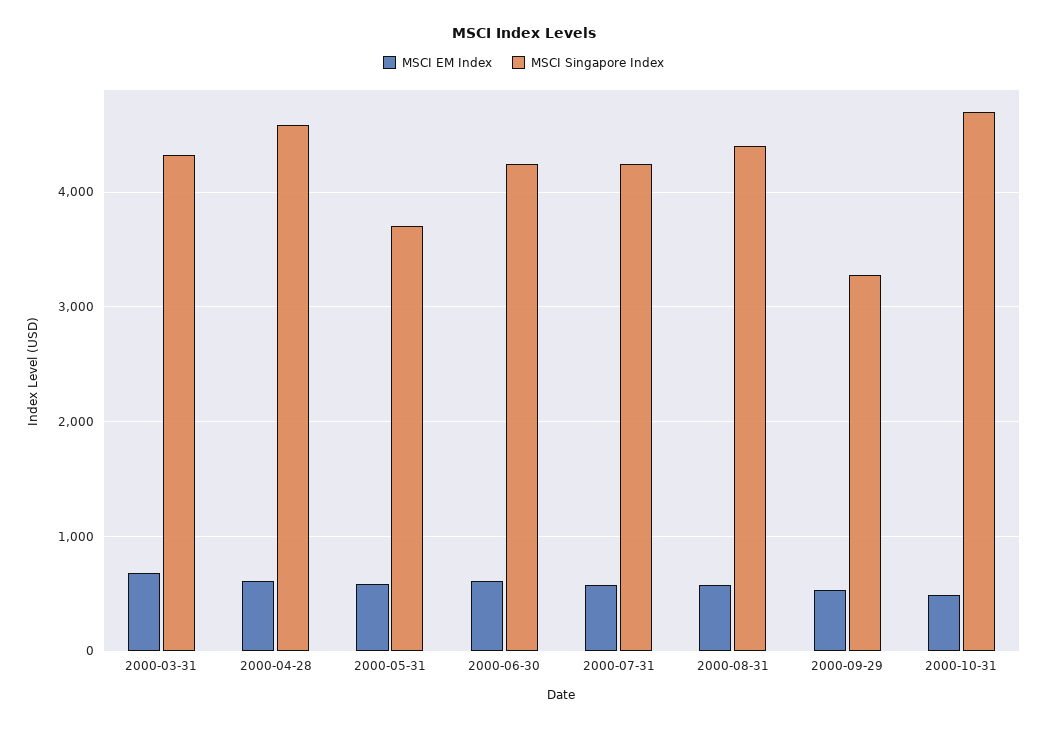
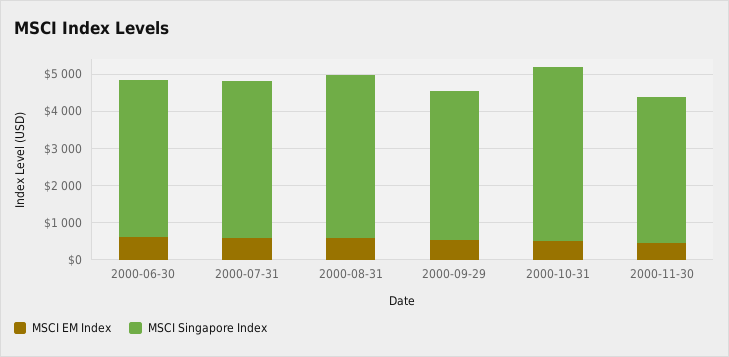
MSCI EM Index, 2000-03-31: 700 -> none
MSCI Singapore Index, 2000-03-31: 4300 -> none
MSCI EM Index, 2000-04-28: 600 -> none
MSCI Singapore Index, 2000-04-28: 4600 -> none
MSCI EM Index, 2000-05-31: 600 -> none
MSCI Singapore Index, 2000-05-31: 3700 -> none
MSCI Singapore Index, 2000-09-29: 3300 -> 4000
MSCI EM Index, 2000-11-30: none -> 500
MSCI Singapore Index, 2000-11-30: none -> 4000

